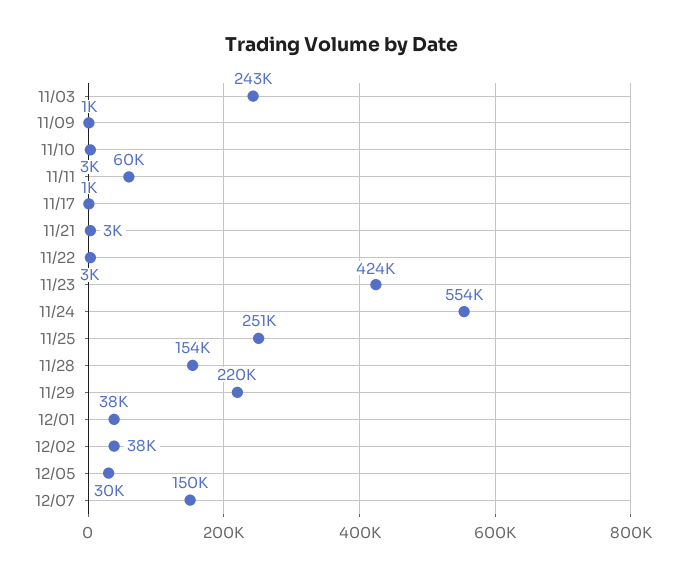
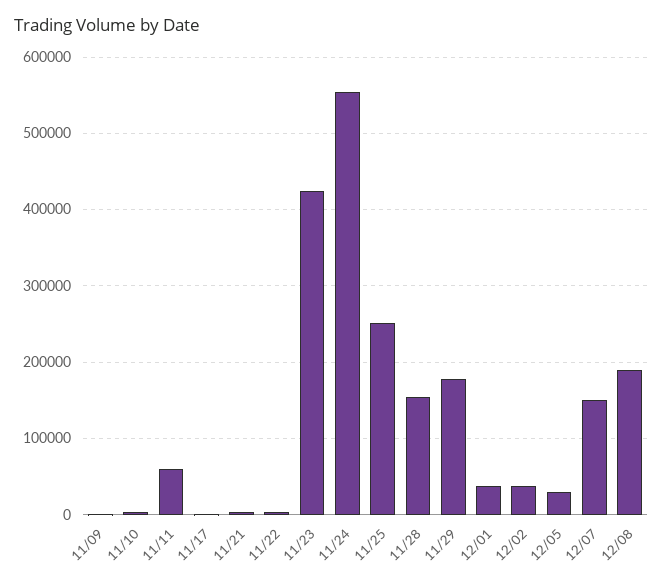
11/03: 243000 -> none
11/29: 220000 -> 180000
12/08: none -> 190000

